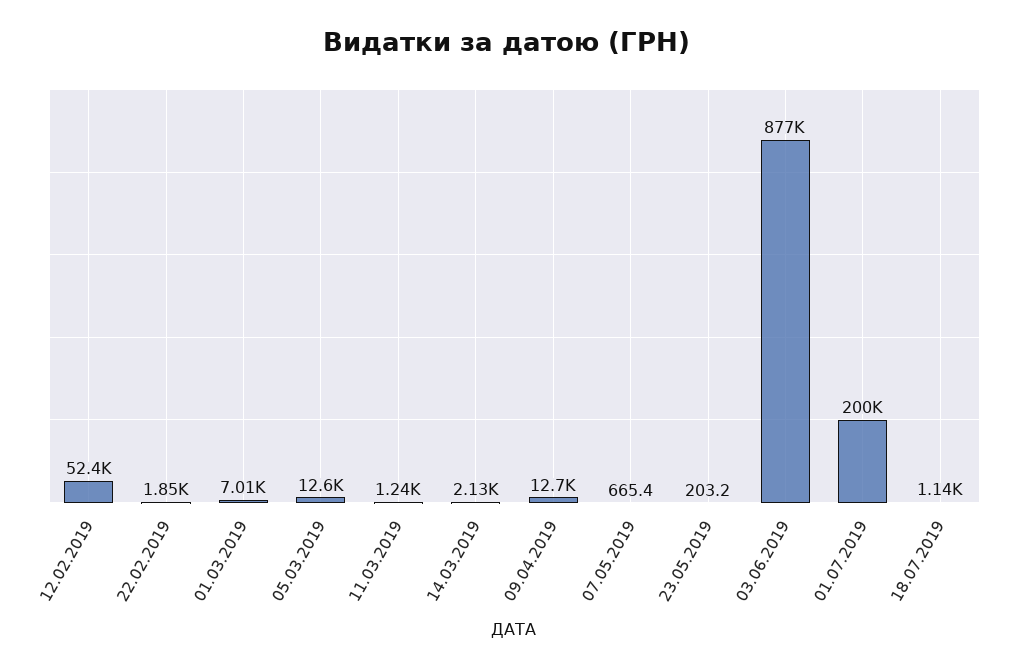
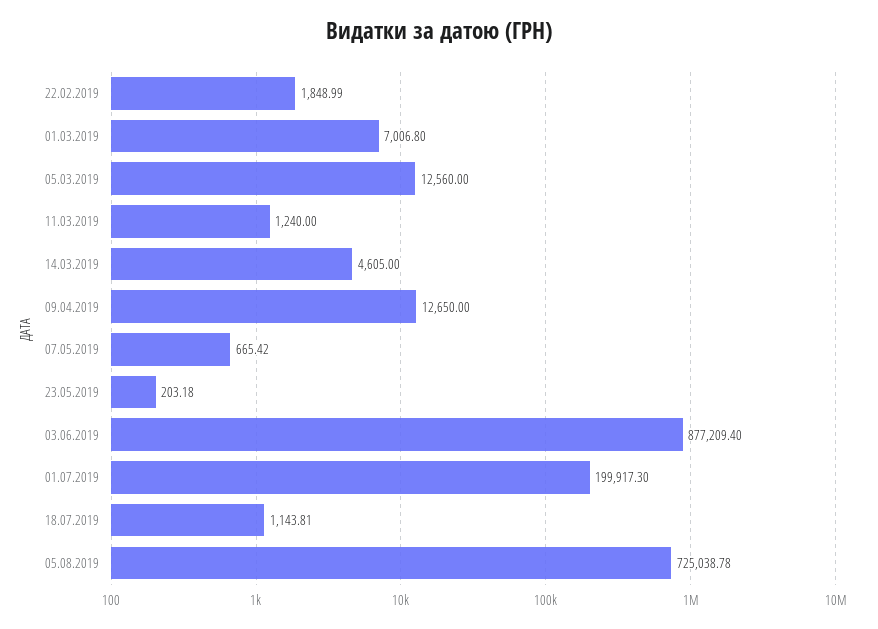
12.02.2019: 52400 -> none
14.03.2019: 2130 -> 4605
05.08.2019: none -> 725038.78

